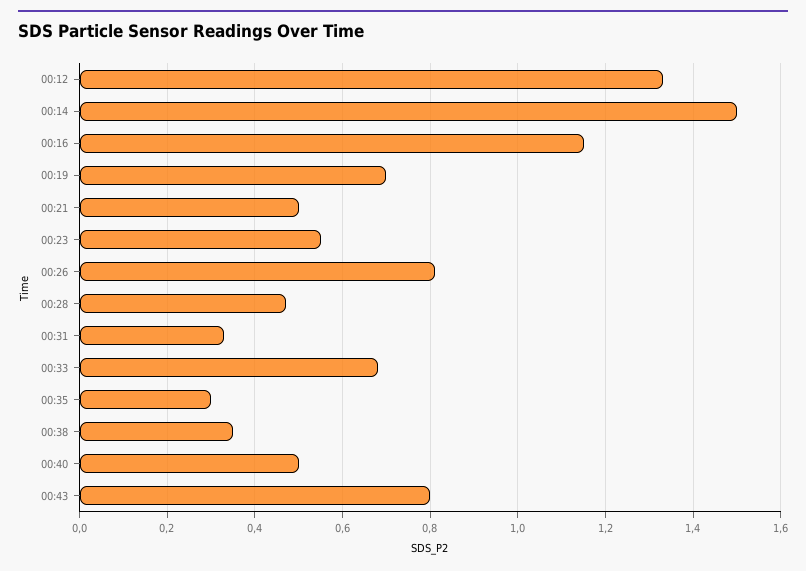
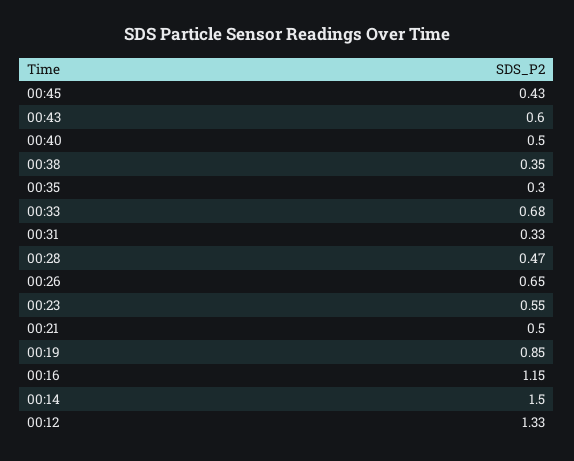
00:19: 0.7 -> 0.85
00:26: 0.8 -> 0.65
00:43: 0.8 -> 0.6
00:45: none -> 0.43

